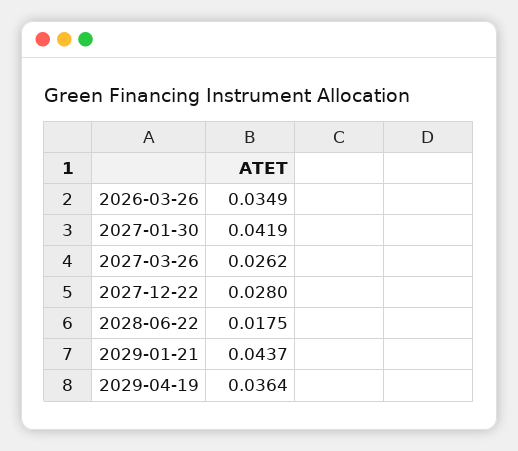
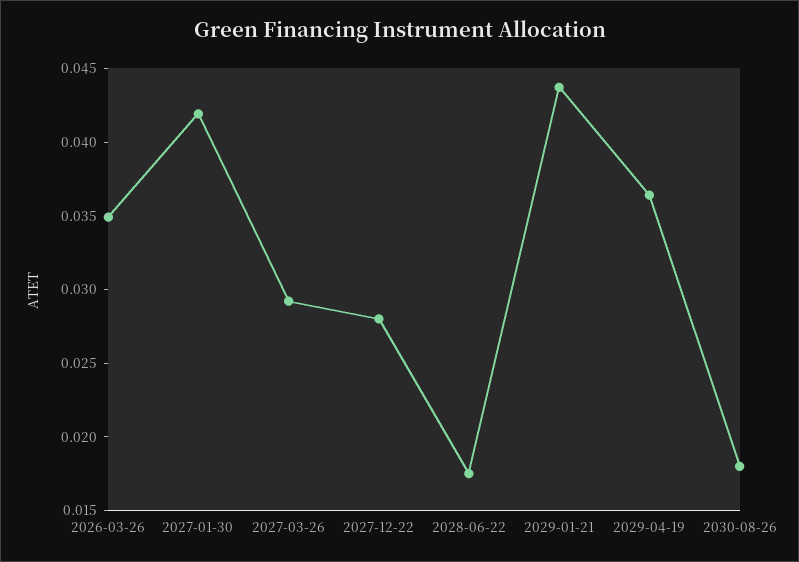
2027-03-26: 0.0262 -> 0.029
2030-08-26: none -> 0.018

